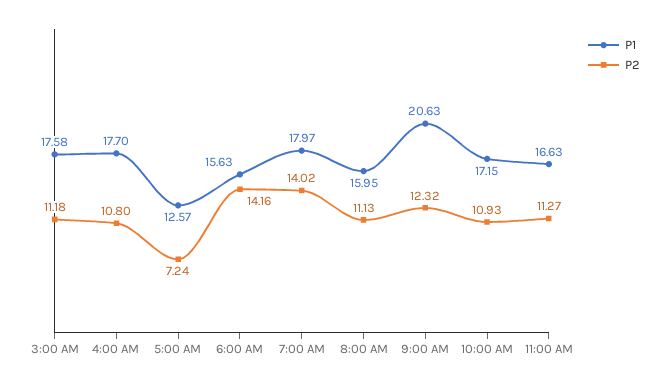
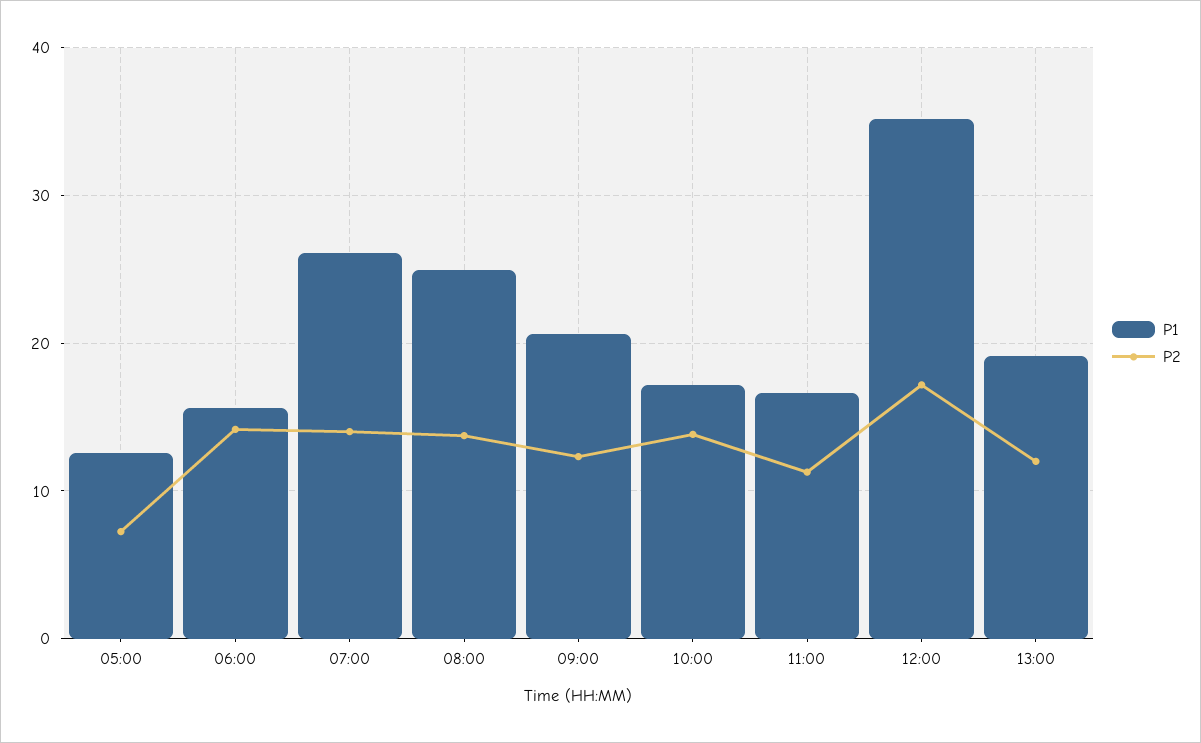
P1, 3:00 AM: 17.58 -> none
P2, 3:00 AM: 11.18 -> none
P1, 4:00 AM: 17.7 -> none
P2, 4:00 AM: 10.8 -> none
P1, 7:00 AM: 17.97 -> 26
P1, 8:00 AM: 15.95 -> 25
P2, 8:00 AM: 11.13 -> 14
P2, 10:00 AM: 10.93 -> 14
P1, 12:00: none -> 35
P2, 12:00: none -> 17
P1, 13:00: none -> 19
P2, 13:00: none -> 12

